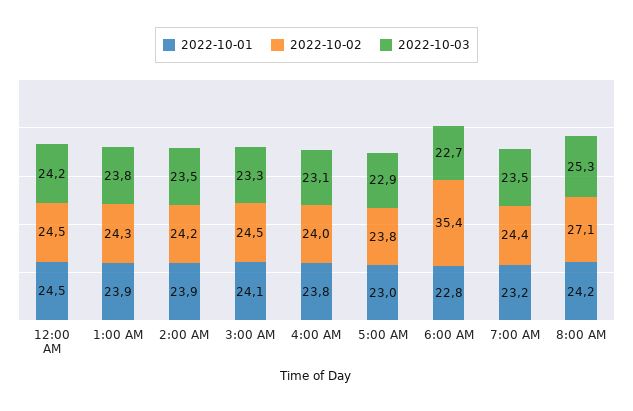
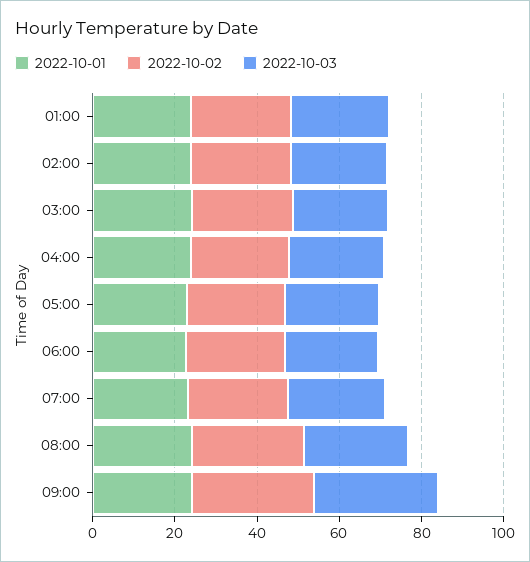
2022-10-01, 12:00 AM: 24.5 -> none
2022-10-02, 12:00 AM: 24.5 -> none
2022-10-03, 12:00 AM: 24.2 -> none
2022-10-02, 6:00 AM: 35.4 -> 25
2022-10-01, 09:00: none -> 25
2022-10-02, 09:00: none -> 30
2022-10-03, 09:00: none -> 30

